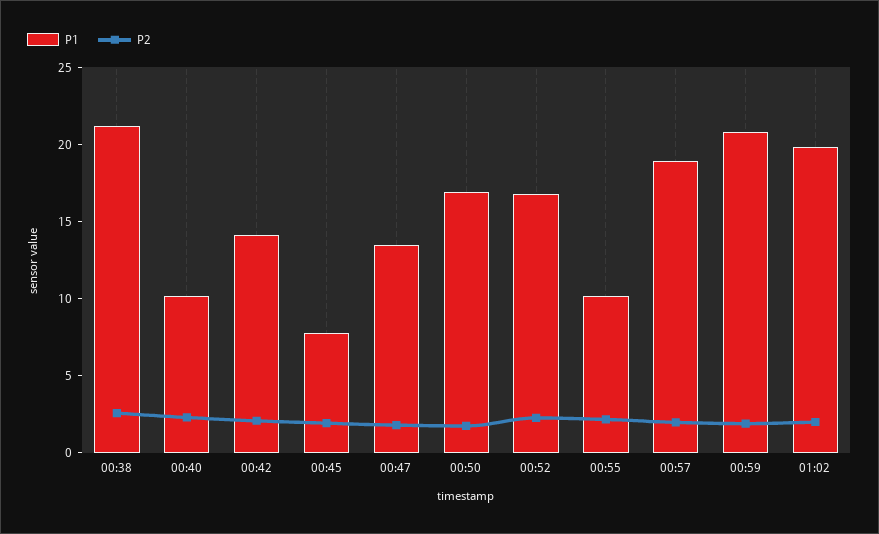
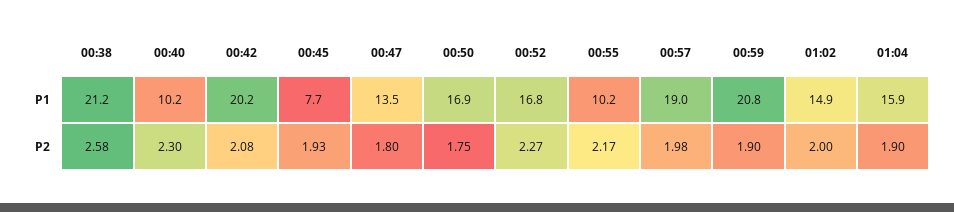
P1, 00:42: 14 -> 20.2
P1, 01:02: 20 -> 14.9
P1, 01:04: none -> 15.9
P2, 01:04: none -> 1.9

